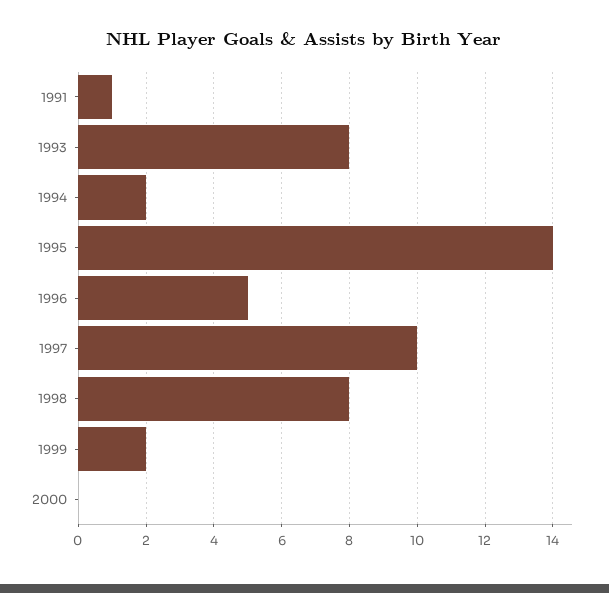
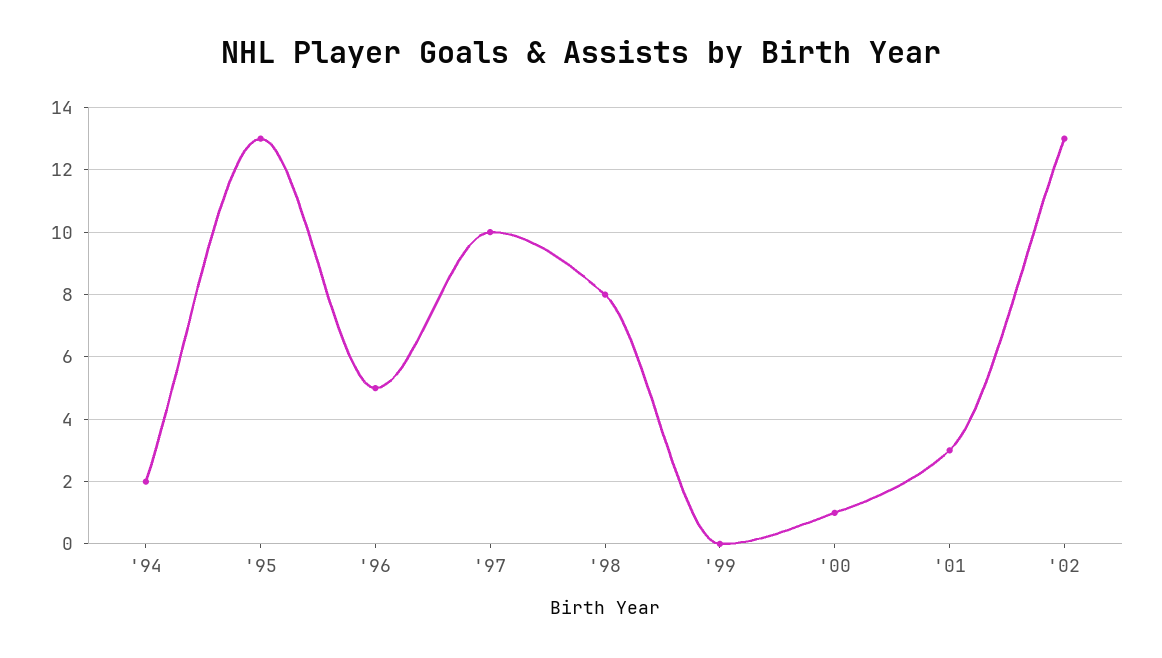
1991: 1 -> none
1993: 8 -> none
1995: 14 -> 13
1999: 2 -> 0
2000: 0 -> 1
'01: none -> 3
'02: none -> 13

